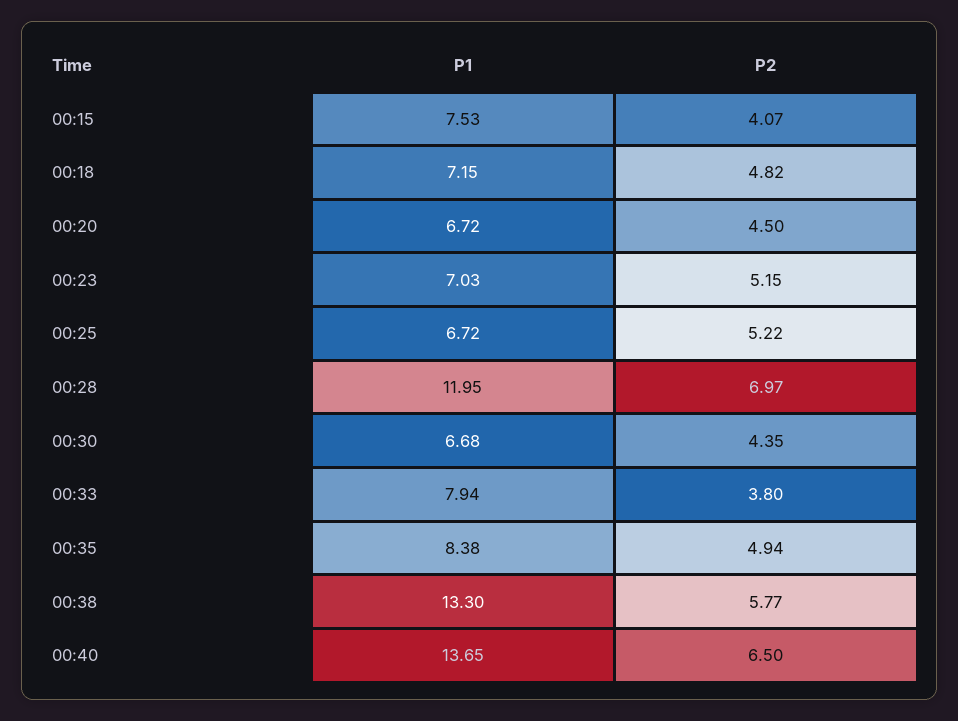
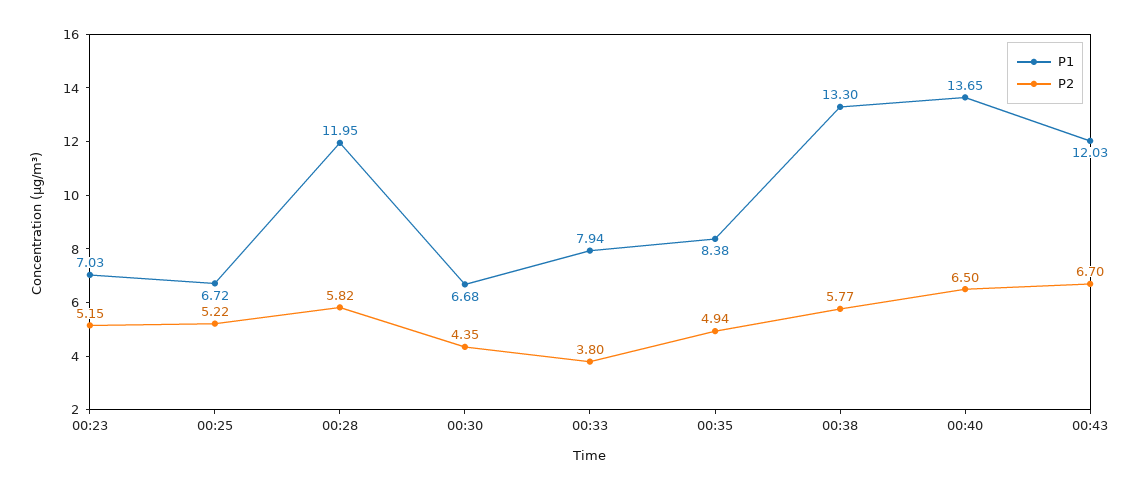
P1, 00:15: 7.53 -> none
P2, 00:15: 4.07 -> none
P1, 00:18: 7.15 -> none
P2, 00:18: 4.82 -> none
P1, 00:20: 6.72 -> none
P2, 00:20: 4.5 -> none
P2, 00:28: 6.97 -> 5.82
P1, 00:43: none -> 12.03
P2, 00:43: none -> 6.7

